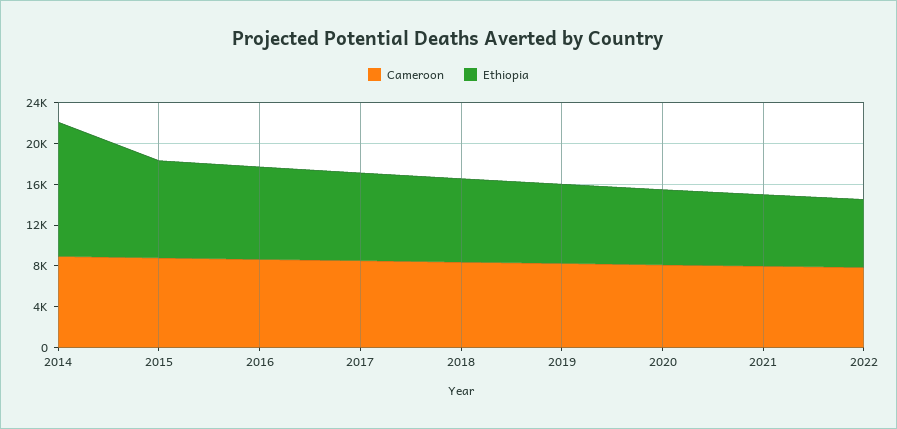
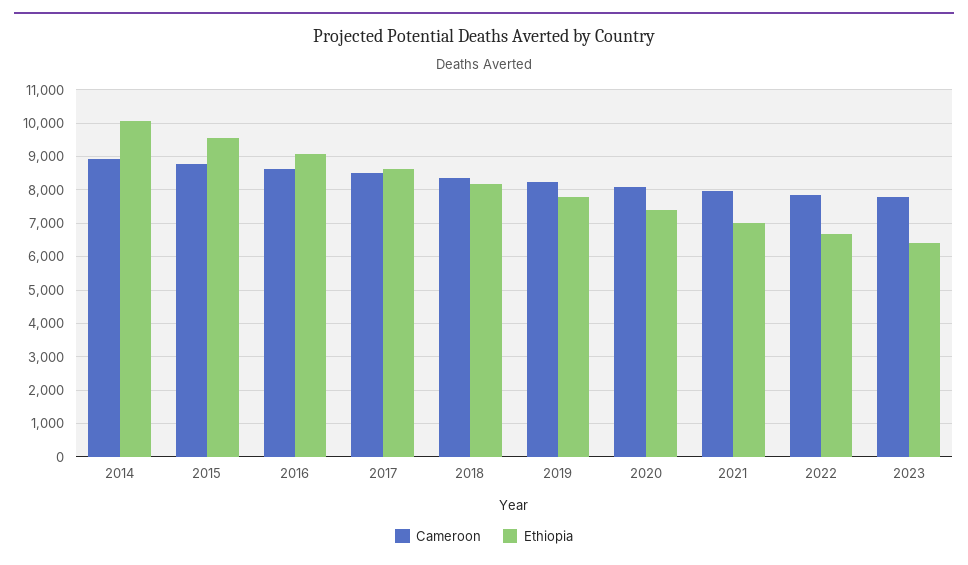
Ethiopia, 2014: 13000 -> 10000
Cameroon, 2023: none -> 7800
Ethiopia, 2023: none -> 6400

